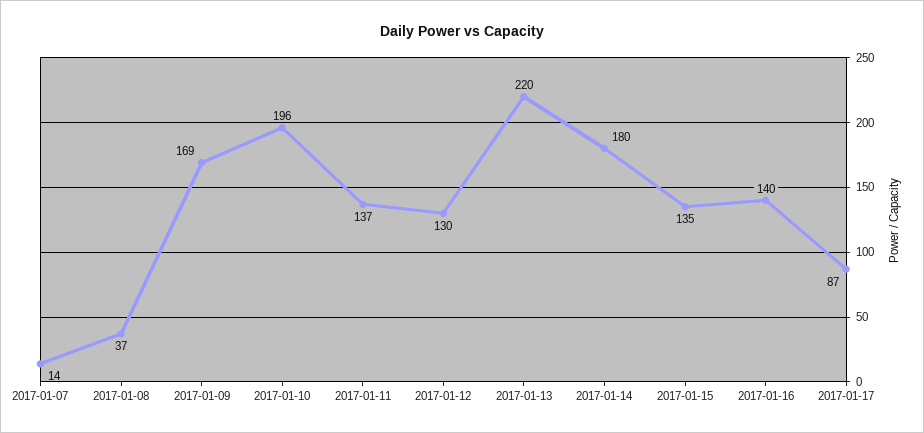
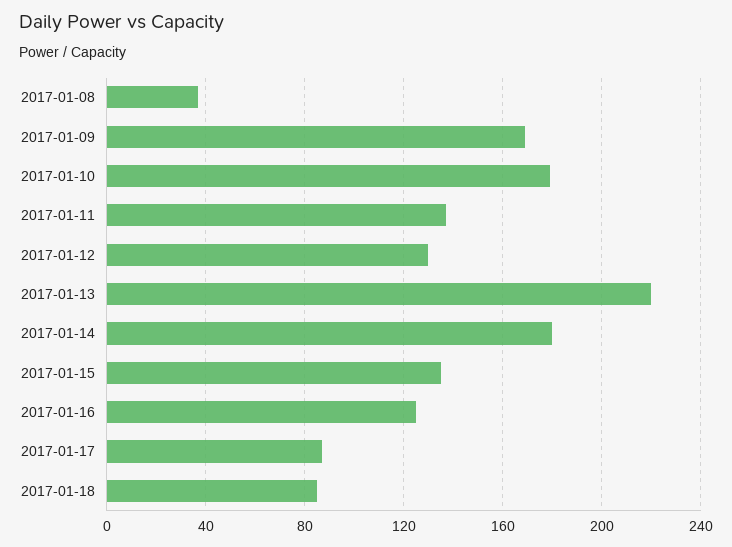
2017-01-07: 14 -> none
2017-01-10: 196 -> 180
2017-01-16: 140 -> 125
2017-01-18: none -> 85

